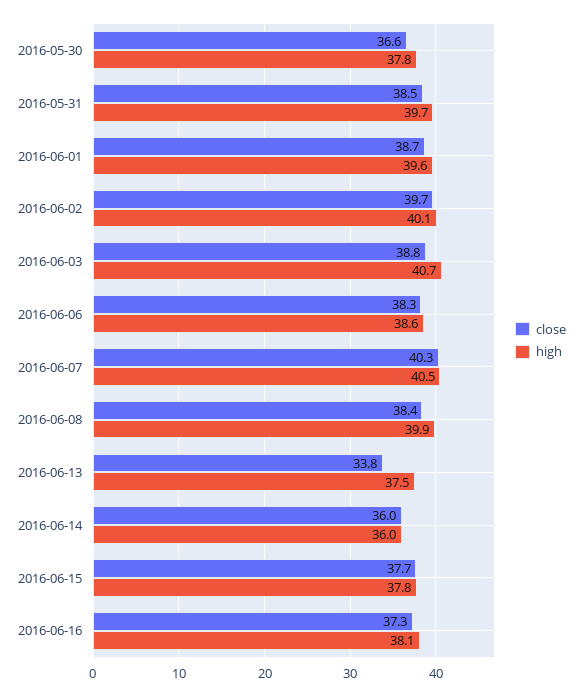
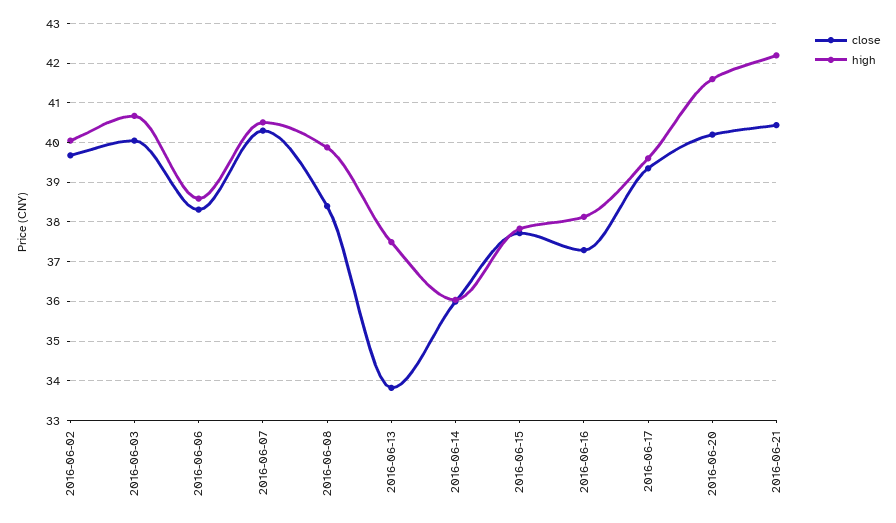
close, 2016-05-30: 36.6 -> none
high, 2016-05-30: 37.8 -> none
close, 2016-05-31: 38.5 -> none
high, 2016-05-31: 39.7 -> none
close, 2016-06-01: 38.7 -> none
high, 2016-06-01: 39.6 -> none
close, 2016-06-03: 38.8 -> 40
close, 2016-06-17: none -> 39.4
high, 2016-06-17: none -> 39.6
close, 2016-06-20: none -> 40.2
high, 2016-06-20: none -> 41.6
close, 2016-06-21: none -> 40.4
high, 2016-06-21: none -> 42.2

